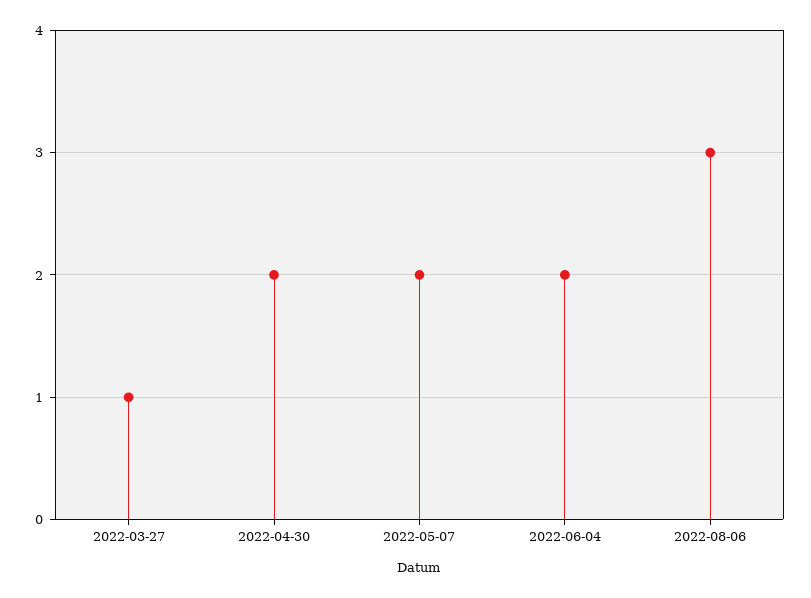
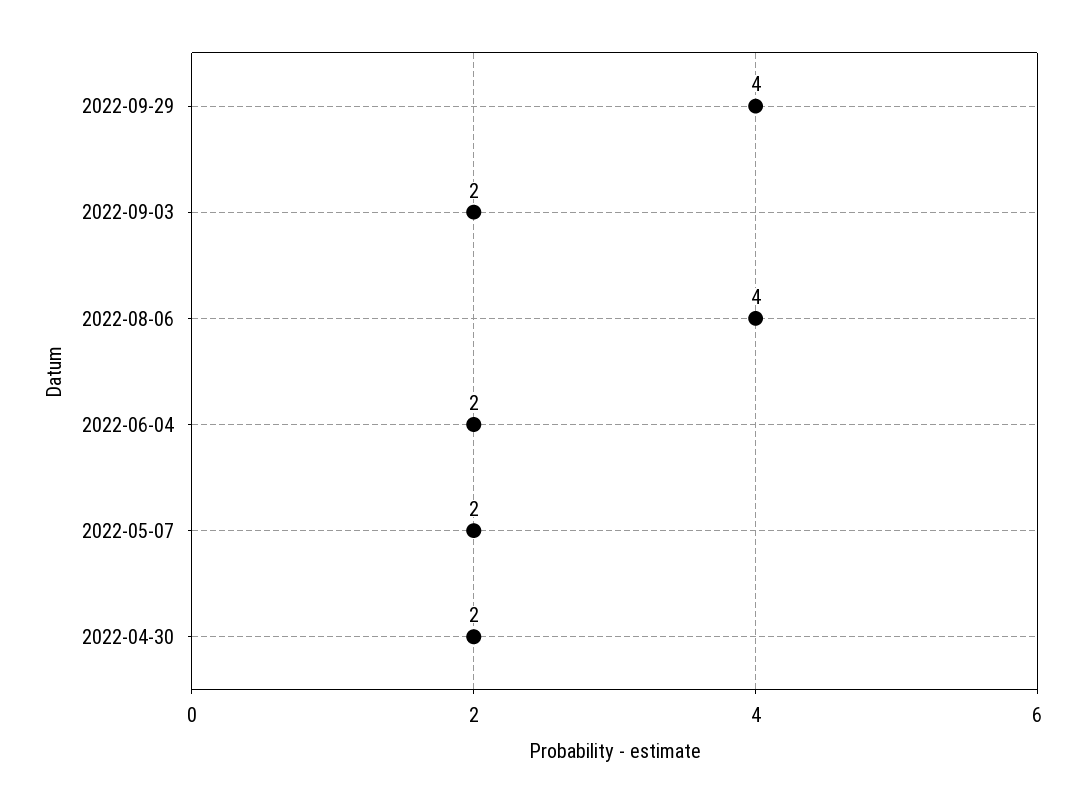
2022-03-27: 1 -> none
2022-08-06: 3 -> 4
2022-09-29: none -> 4
2022-09-03: none -> 2

